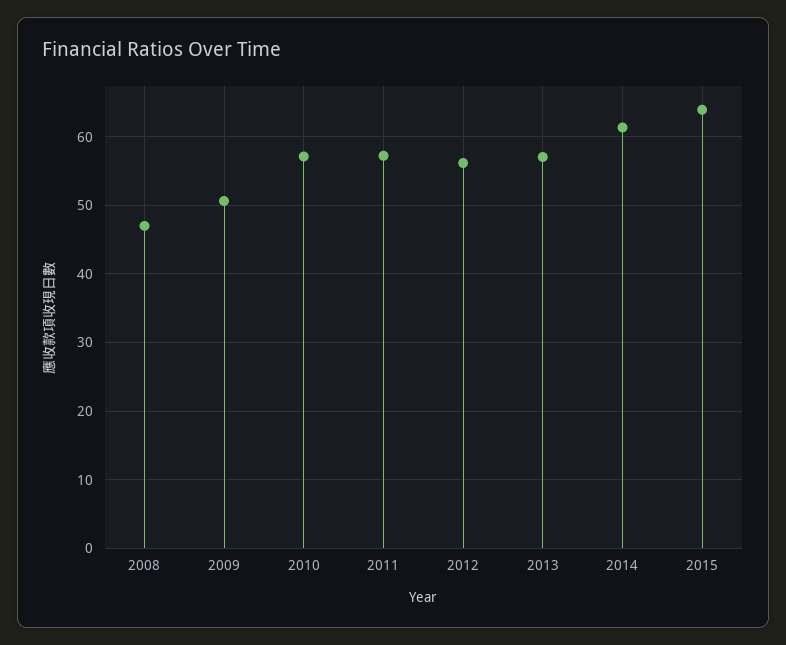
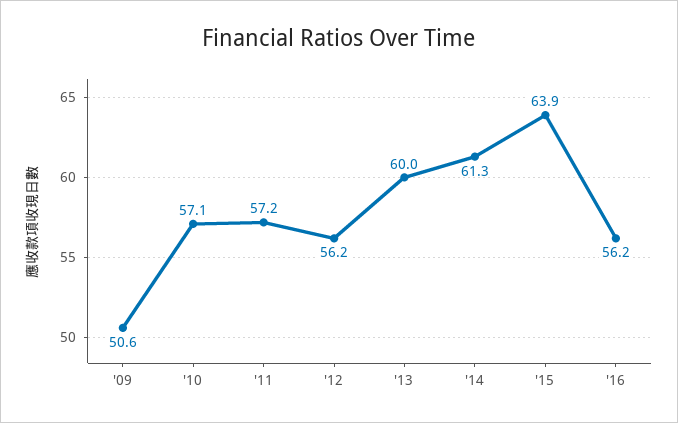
2008: 47 -> none
2013: 57 -> 60
'16: none -> 56.2

